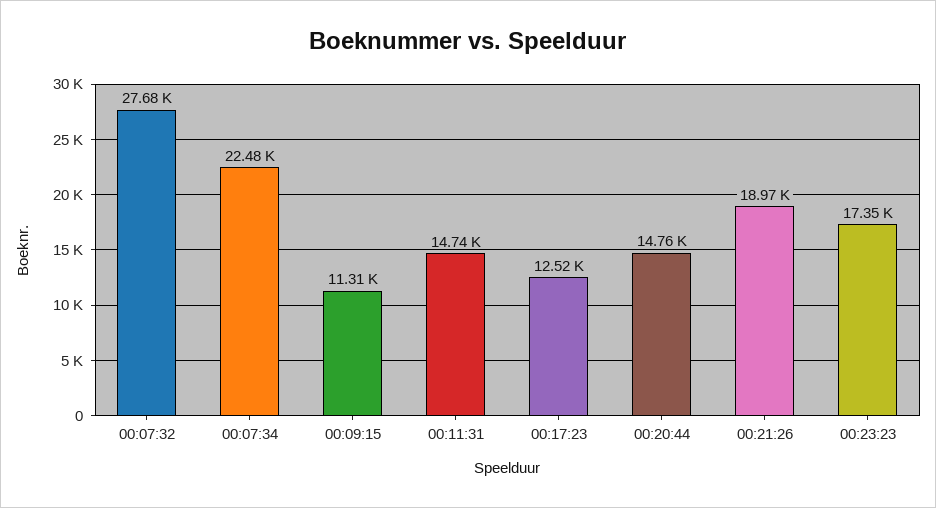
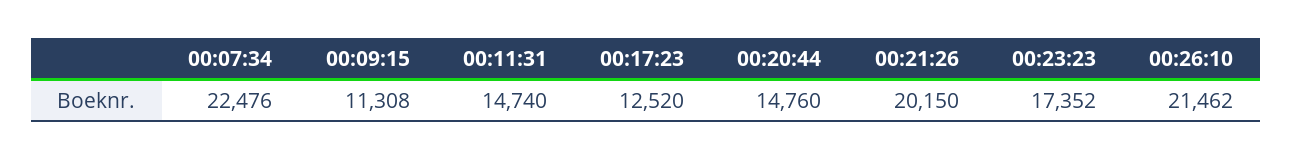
00:07:32: 27680 -> none
00:21:26: 18970 -> 20150
00:26:10: none -> 21462

